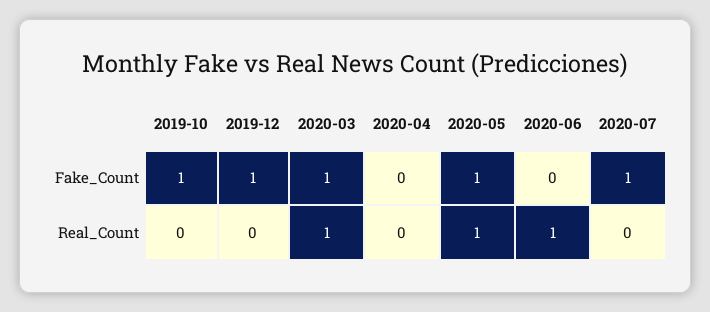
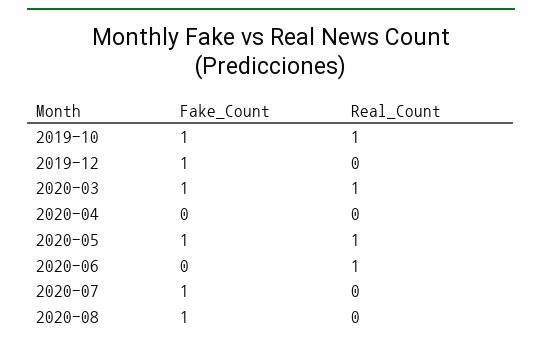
2019-10, Real_Count: 0 -> 1
2020-08, Fake_Count: none -> 1
2020-08, Real_Count: none -> 0

